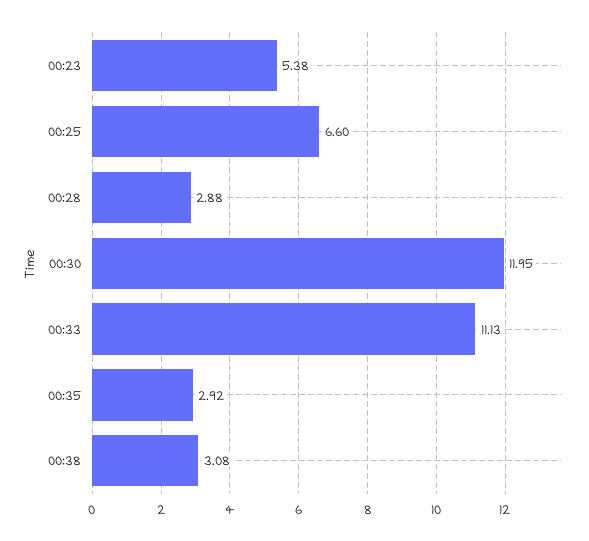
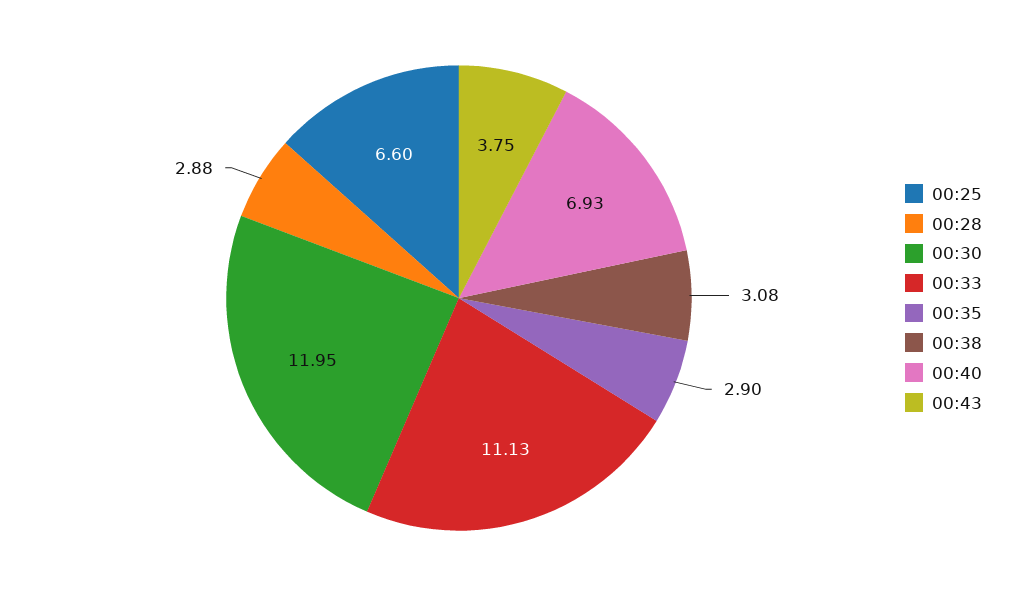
00:23: 5.38 -> none
00:35: 2.92 -> 2.9
00:40: none -> 6.93
00:43: none -> 3.75

